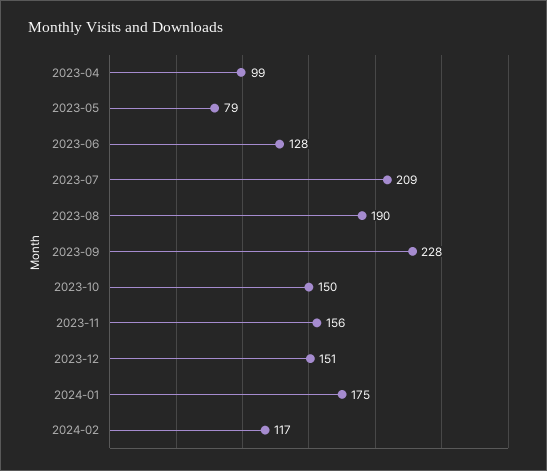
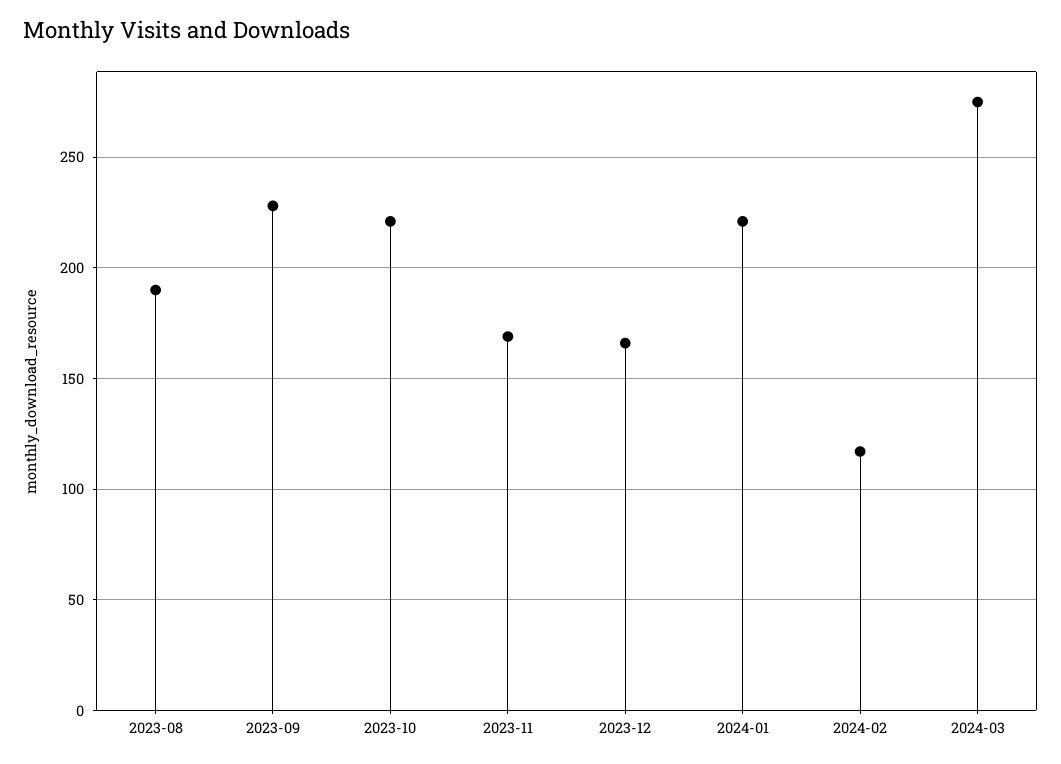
2023-04: 99 -> none
2023-05: 79 -> none
2023-06: 128 -> none
2023-07: 209 -> none
2023-10: 150 -> 220
2023-11: 156 -> 170
2023-12: 151 -> 165
2024-01: 175 -> 220
2024-03: none -> 275

